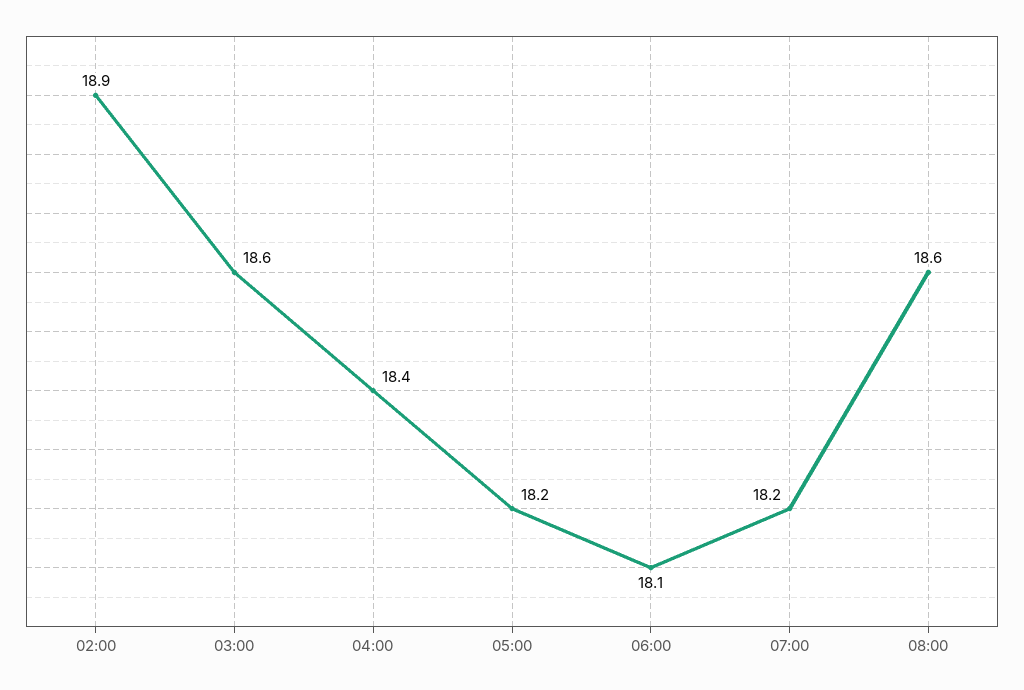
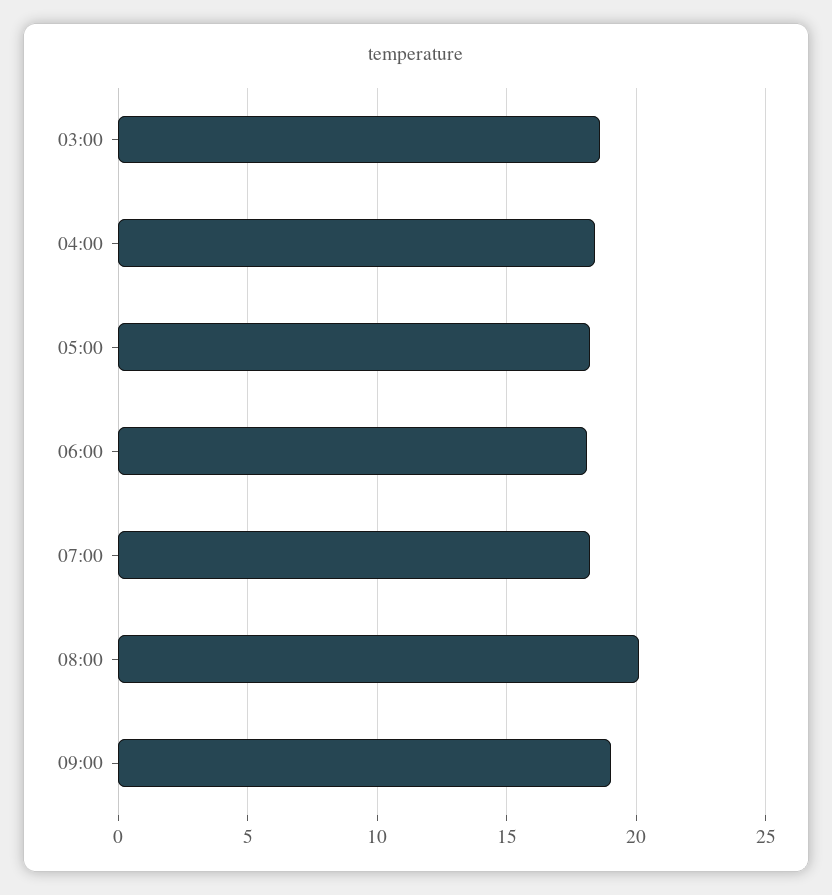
02:00: 18.9 -> none
08:00: 18.6 -> 20
09:00: none -> 19

